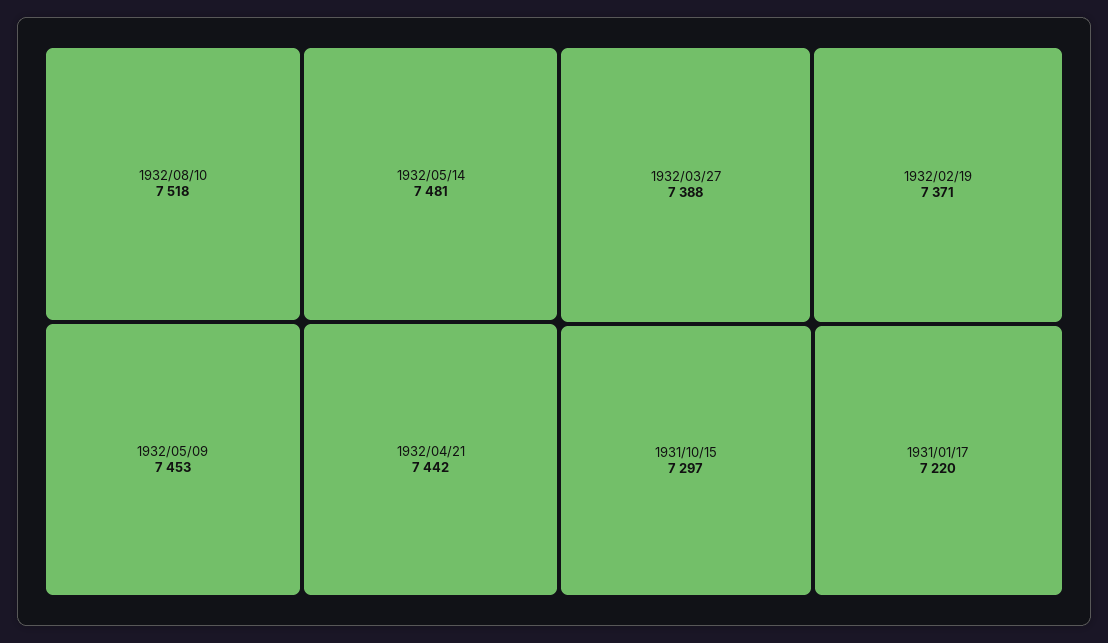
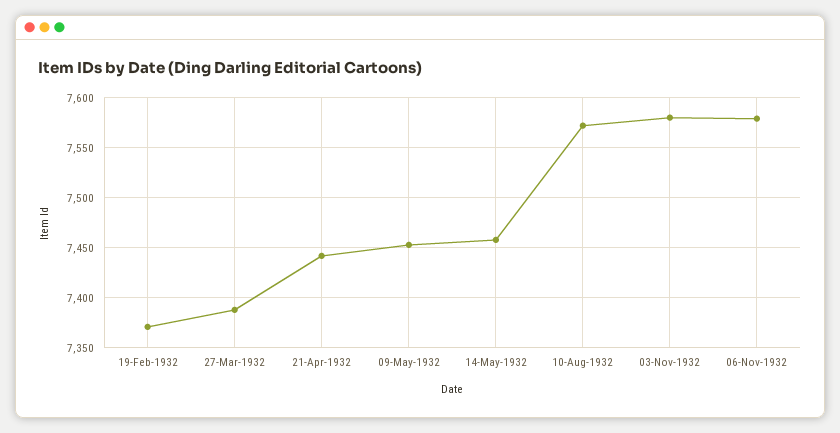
1932/08/10: 7518 -> 7570
1932/05/14: 7481 -> 7460
1931/10/15: 7297 -> none
1931/01/17: 7220 -> none
03-Nov-1932: none -> 7580
06-Nov-1932: none -> 7580

